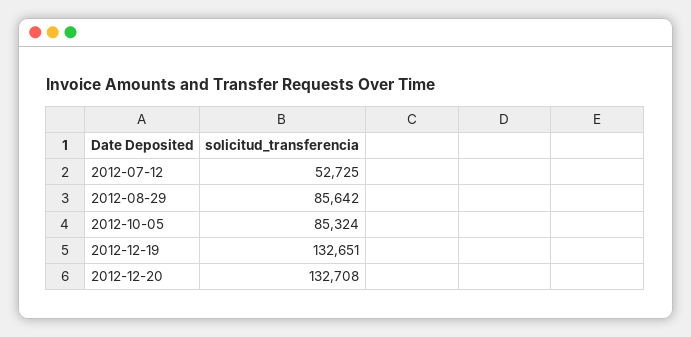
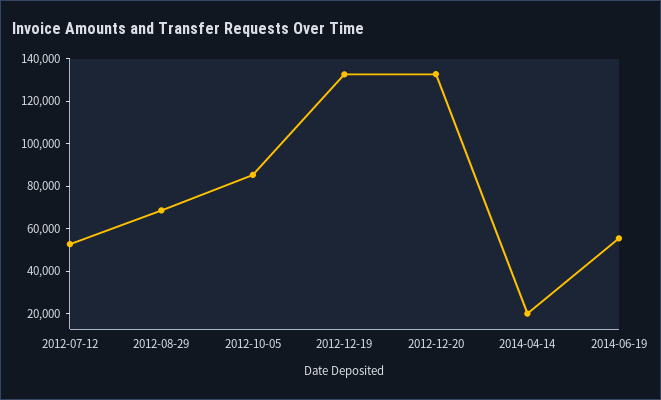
2012-08-29: 85642 -> 70000
2014-04-14: none -> 20000
2014-06-19: none -> 55000

